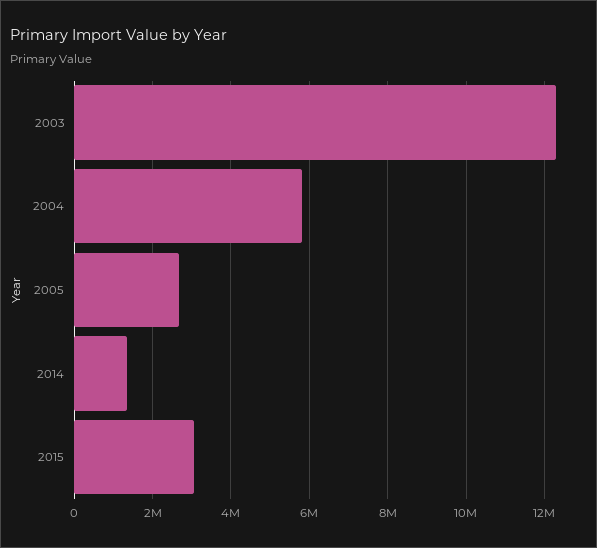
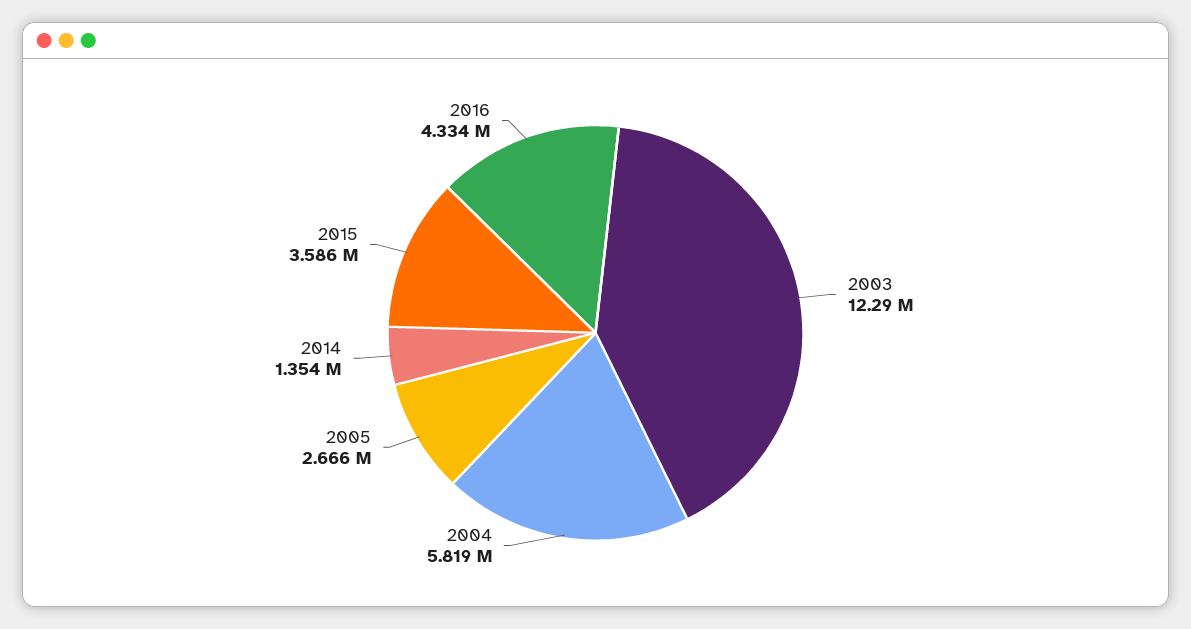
2015: 3000000 -> 3586000
2016: none -> 4334000

